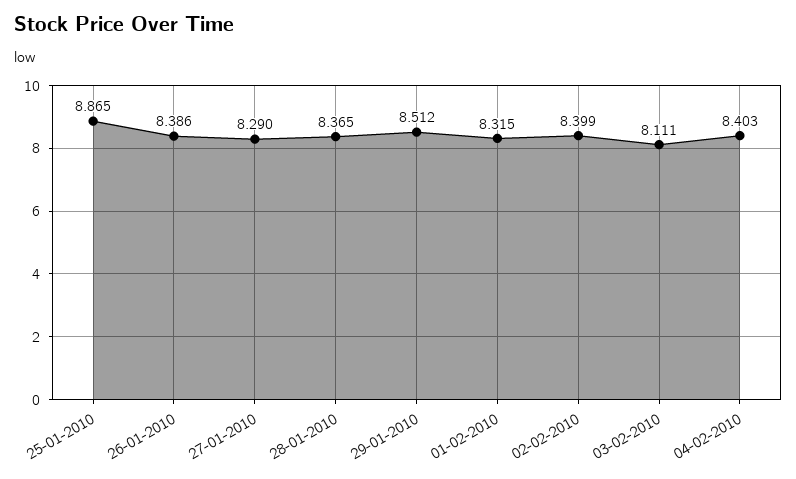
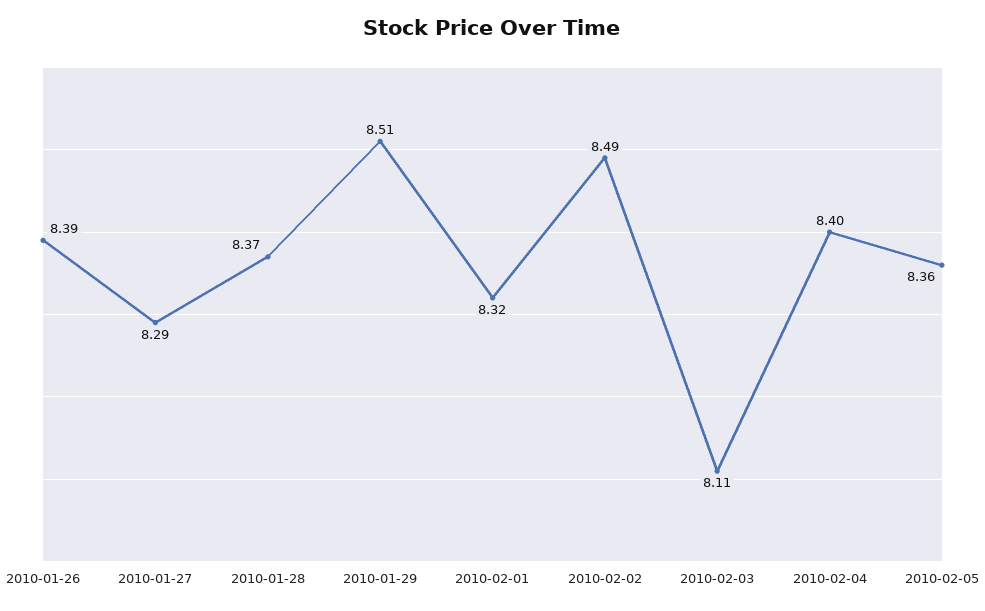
25-01-2010: 8.865 -> none
02-02-2010: 8.399 -> 8.49
2010-02-05: none -> 8.36

